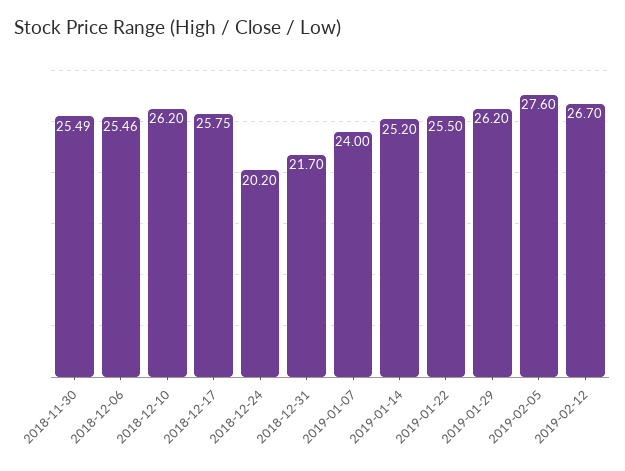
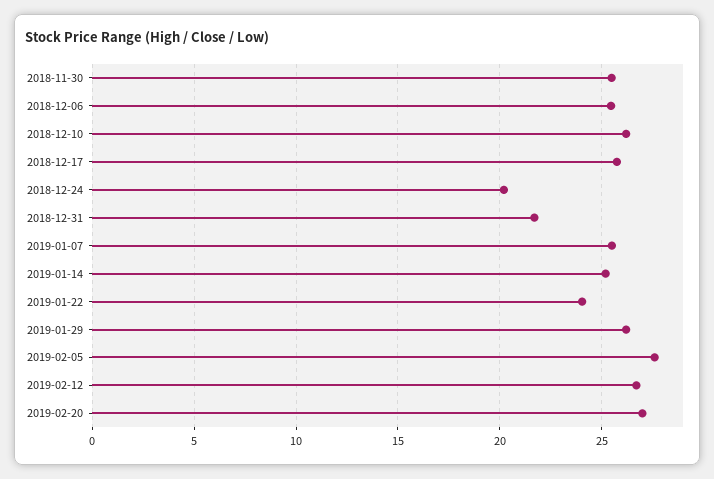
2019-01-07: 24 -> 25.5
2019-01-22: 25.5 -> 24
2019-02-20: none -> 27

